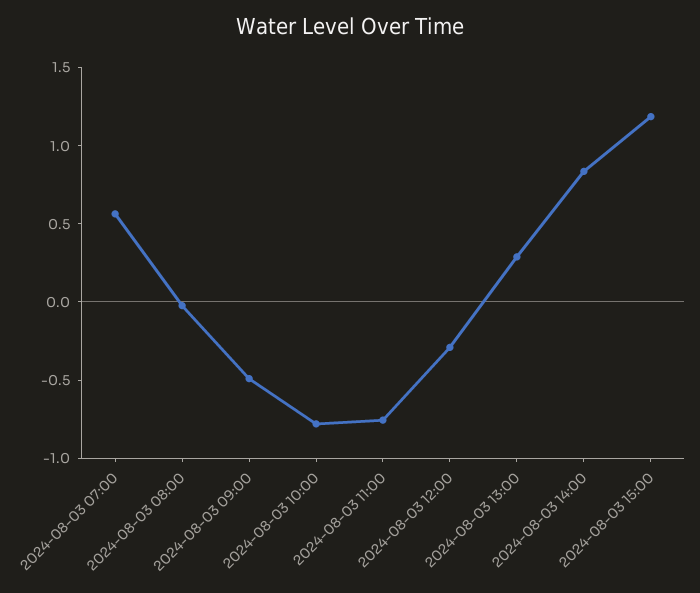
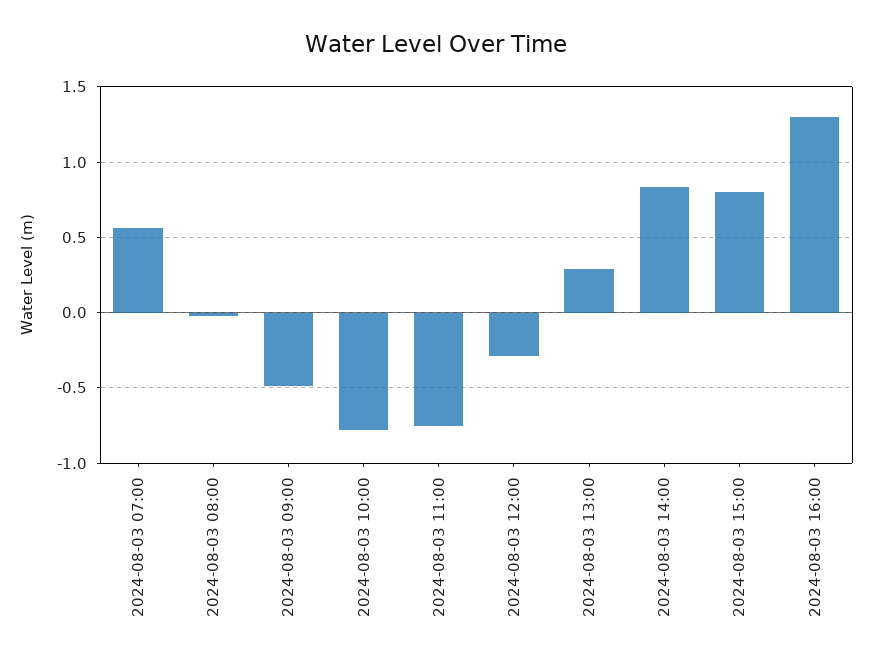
2024-08-03 15:00: 1.2 -> 0.8
2024-08-03 16:00: none -> 1.3

